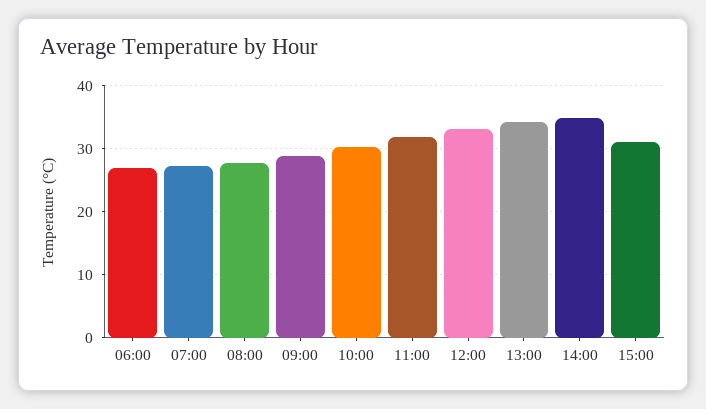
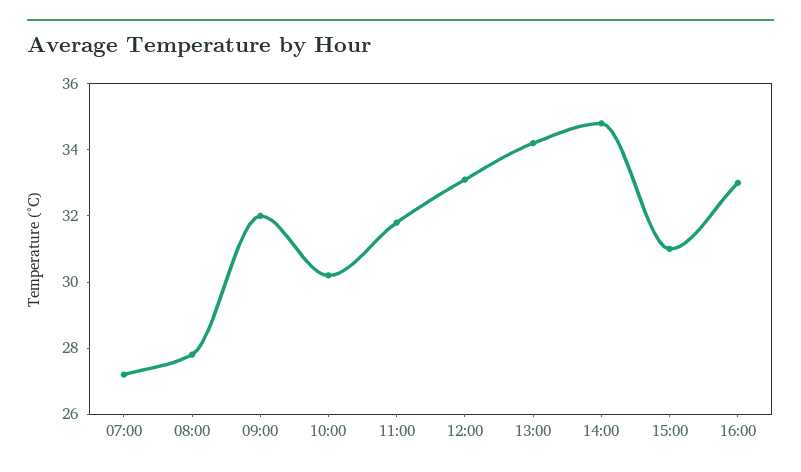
06:00: 27 -> none
09:00: 29 -> 32
16:00: none -> 33

